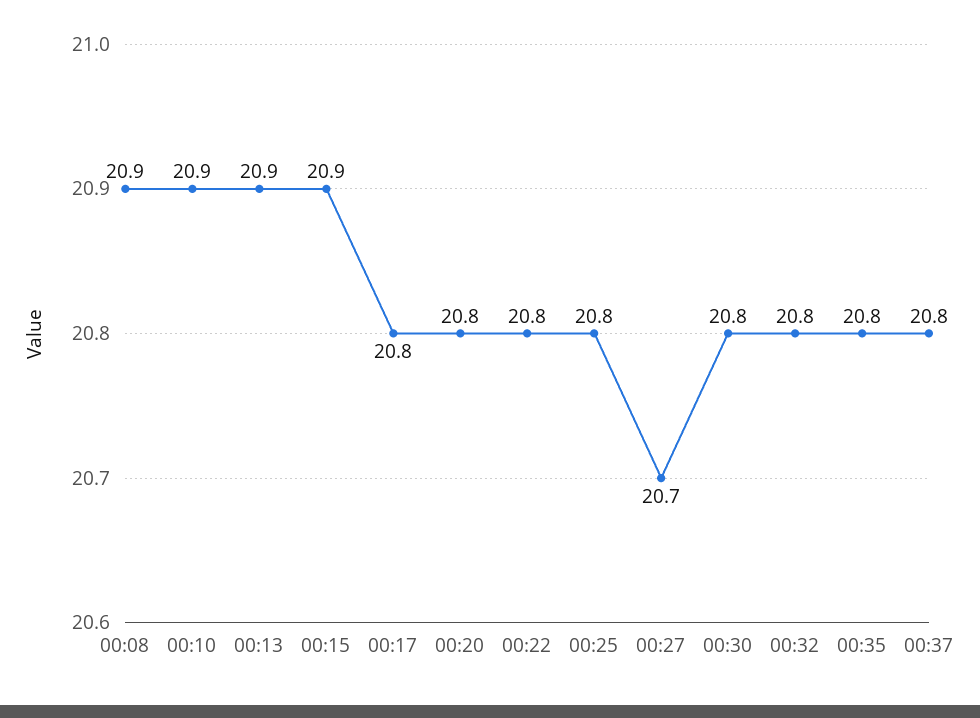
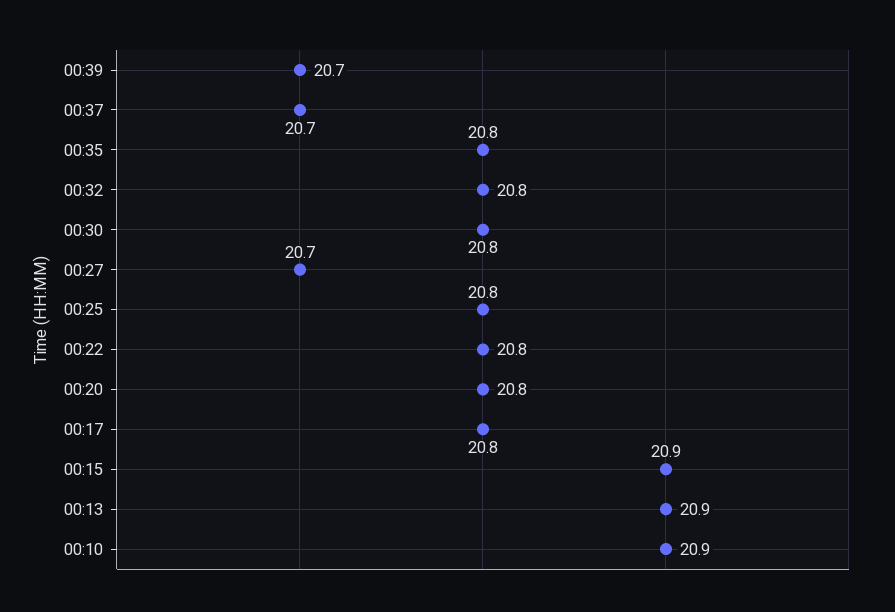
00:08: 20.9 -> none
00:37: 20.8 -> 20.7
00:39: none -> 20.7

